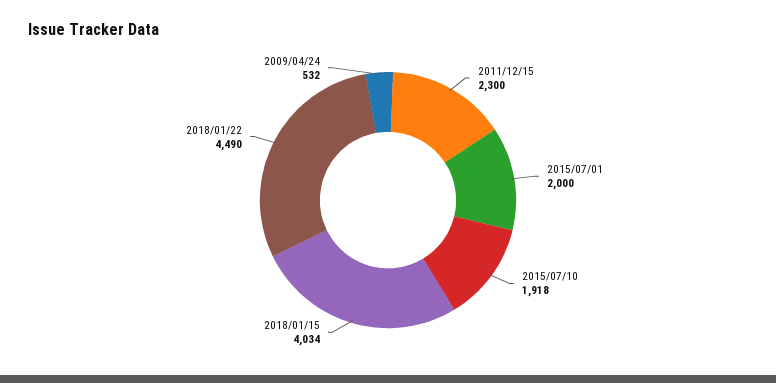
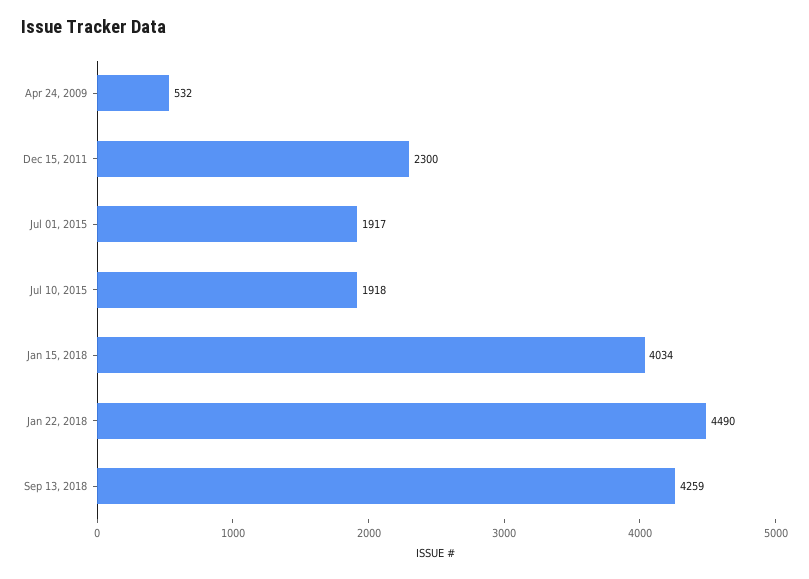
2015/07/01: 2000 -> 1917
Sep 13, 2018: none -> 4259

